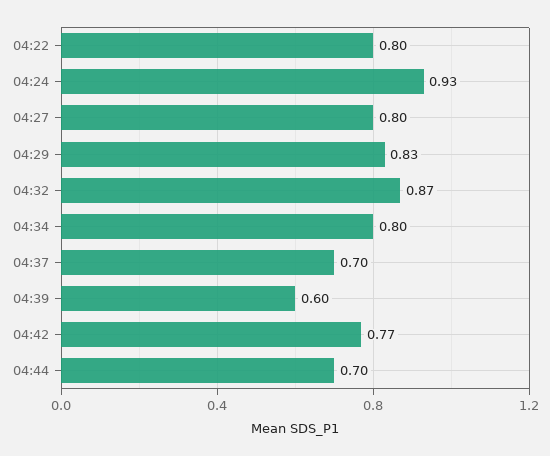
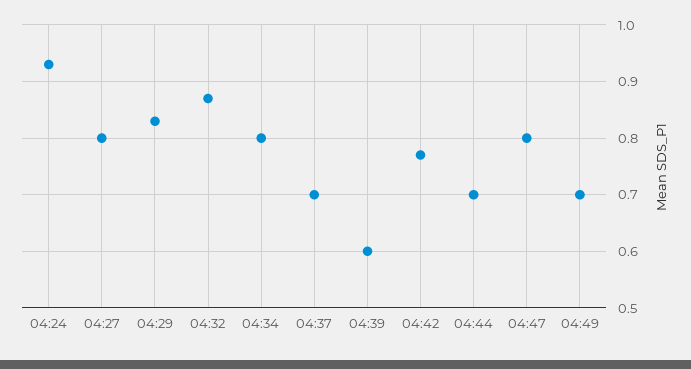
04:22: 0.8 -> none
04:47: none -> 0.8
04:49: none -> 0.7

